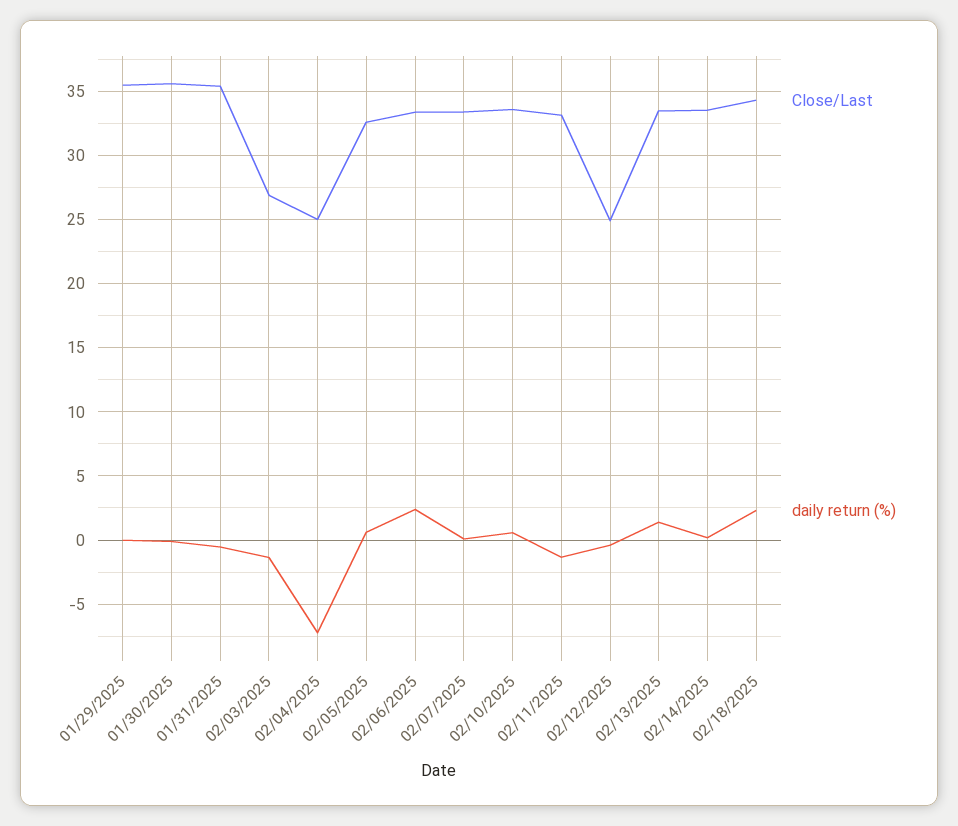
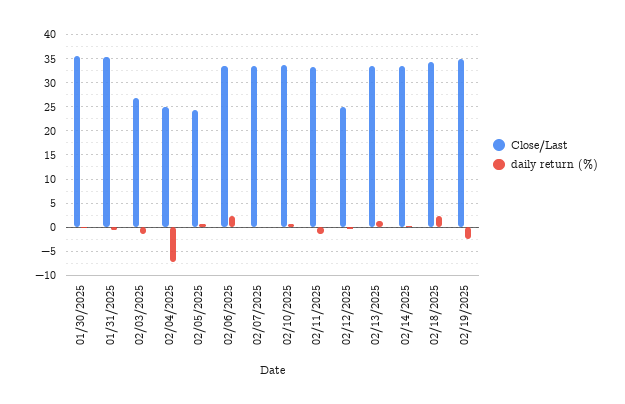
Close/Last, 01/29/2025: 35.5 -> none
daily return (%), 01/29/2025: 0 -> none
Close/Last, 02/05/2025: 32.5 -> 25
Close/Last, 02/19/2025: none -> 35
daily return (%), 02/19/2025: none -> -2.5

